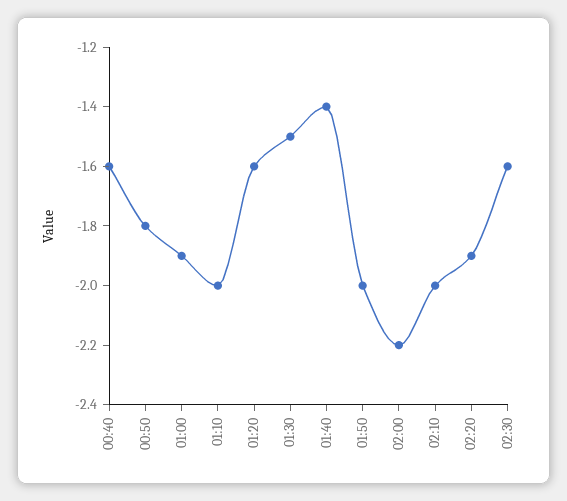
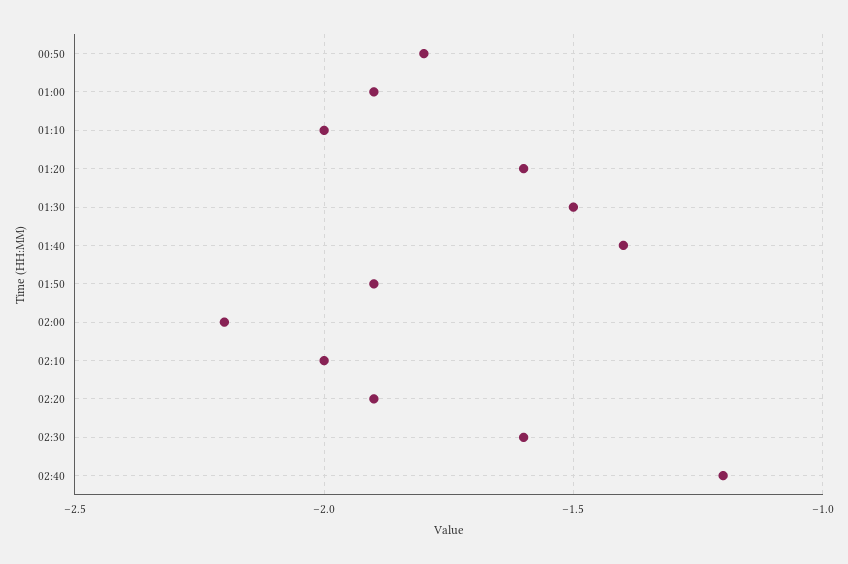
00:40: -1.6 -> none
01:50: -2 -> -1.9
02:40: none -> -1.2

